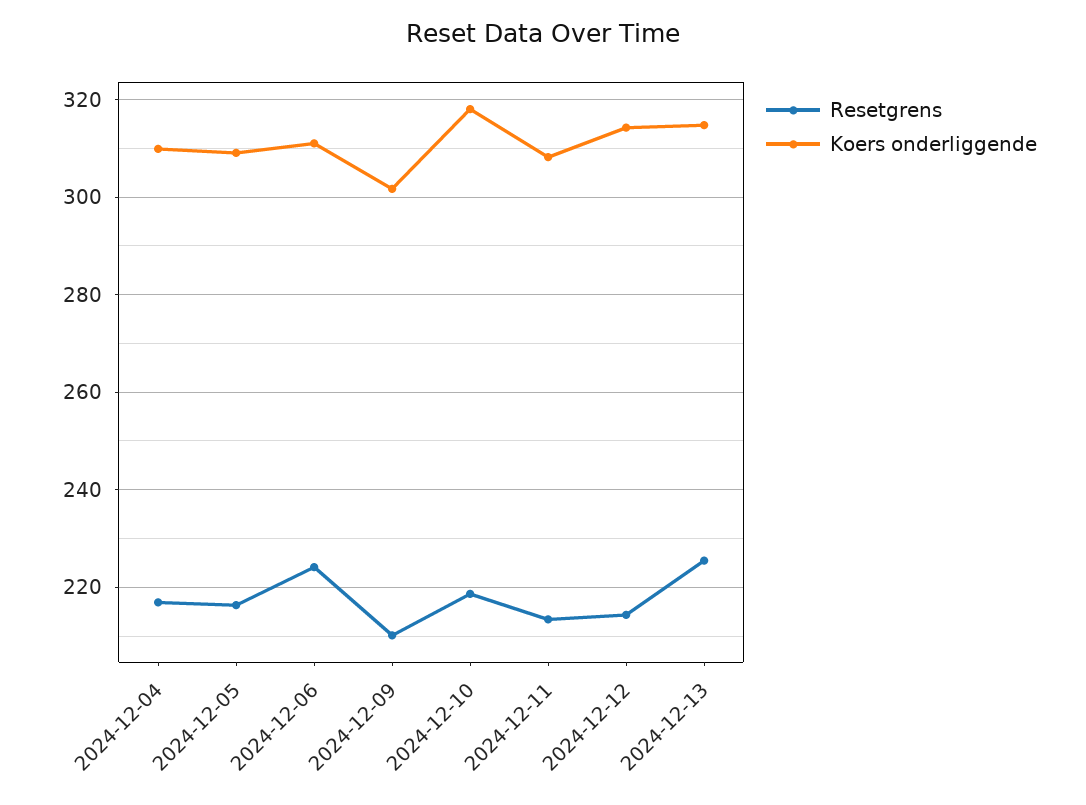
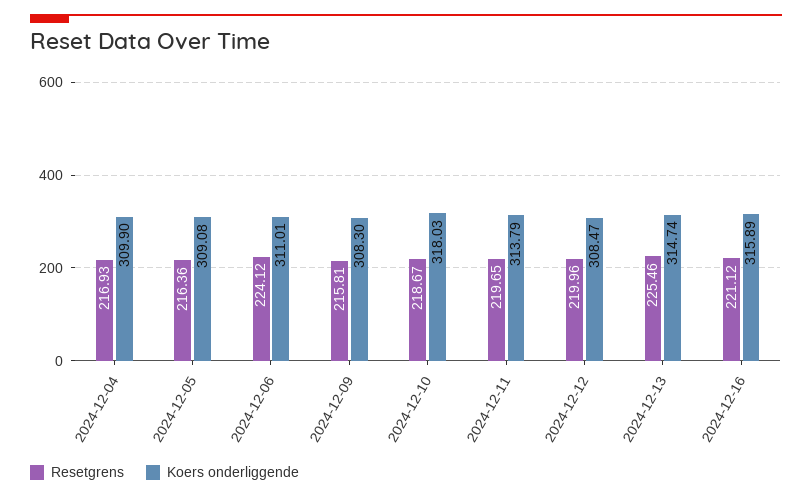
Resetgrens, 2024-12-09: 210 -> 215.81
Koers onderliggende, 2024-12-09: 302 -> 308.3
Resetgrens, 2024-12-11: 214 -> 219.65
Koers onderliggende, 2024-12-11: 308 -> 313.79
Resetgrens, 2024-12-12: 214 -> 219.96
Koers onderliggende, 2024-12-12: 314 -> 308.47
Resetgrens, 2024-12-16: none -> 221.12
Koers onderliggende, 2024-12-16: none -> 315.89

